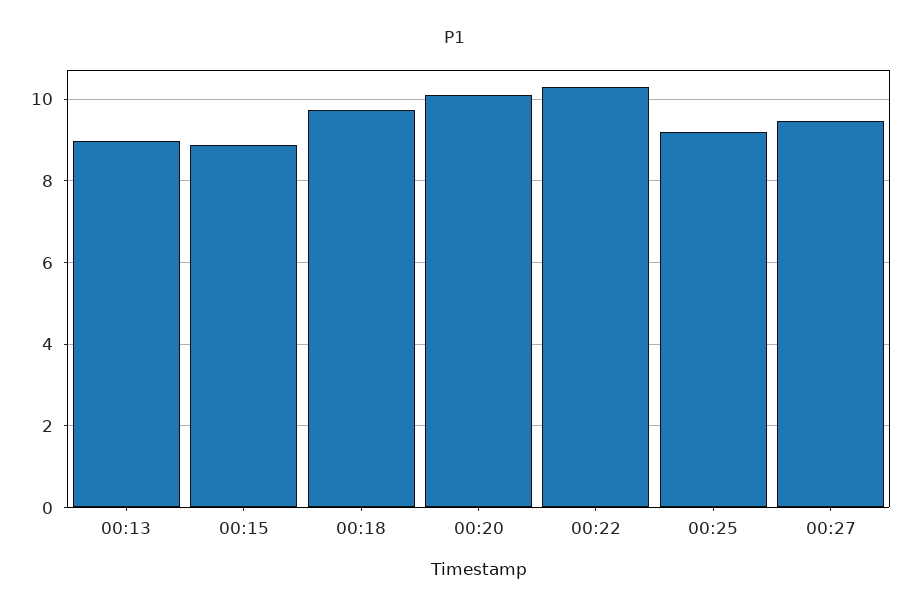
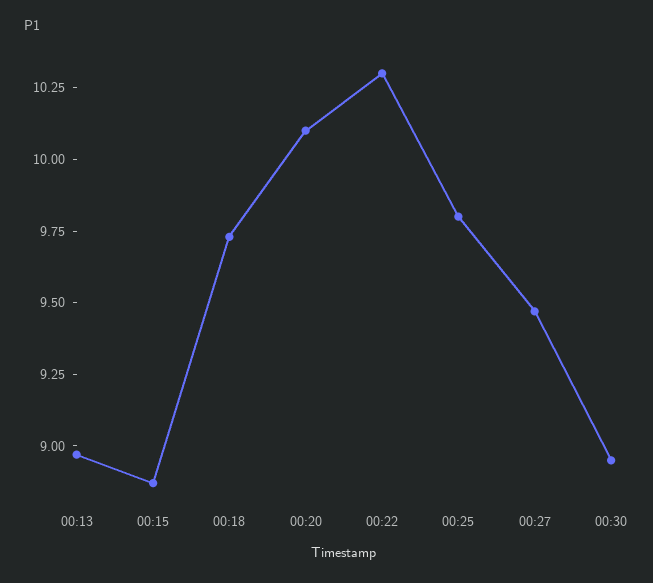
00:25: 9.2 -> 9.8
00:30: none -> 8.95

